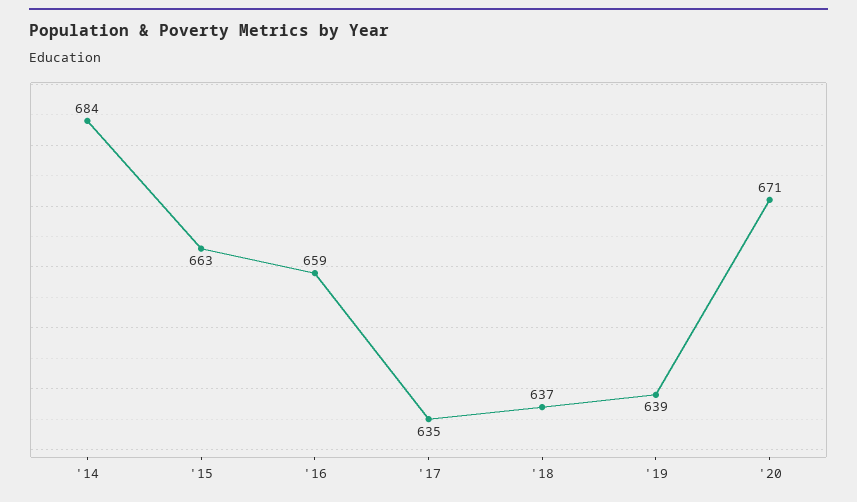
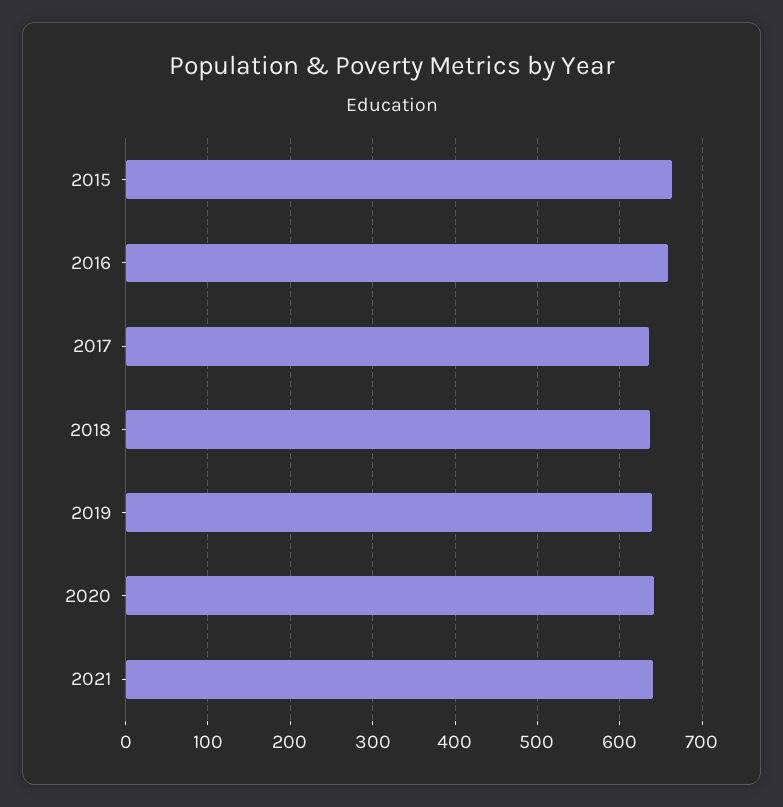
'14: 684 -> none
'20: 671 -> 640
2021: none -> 640

